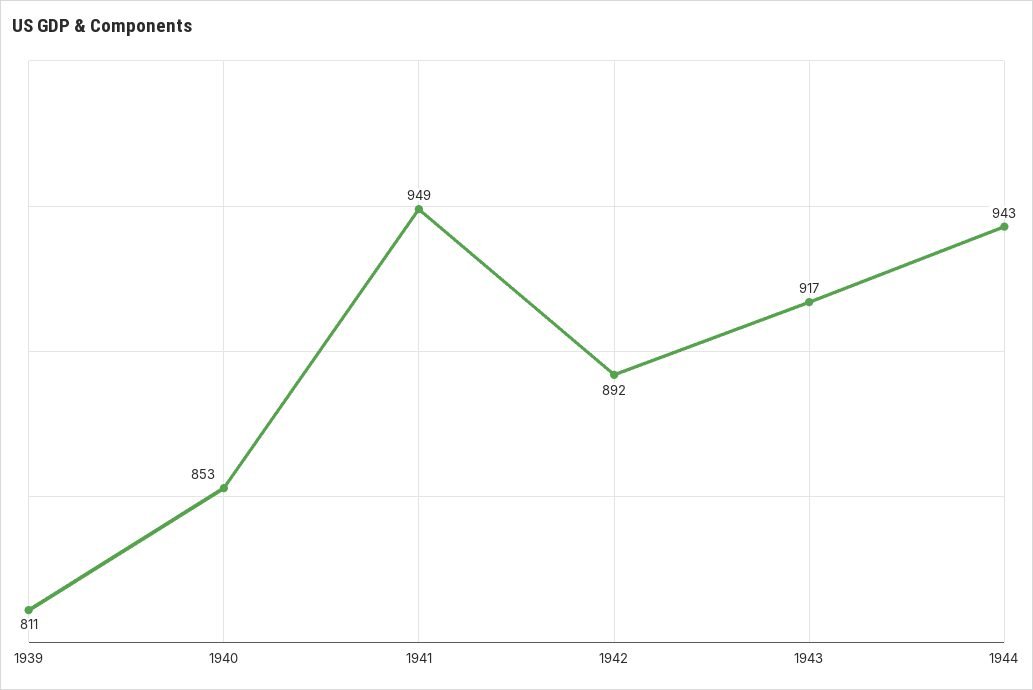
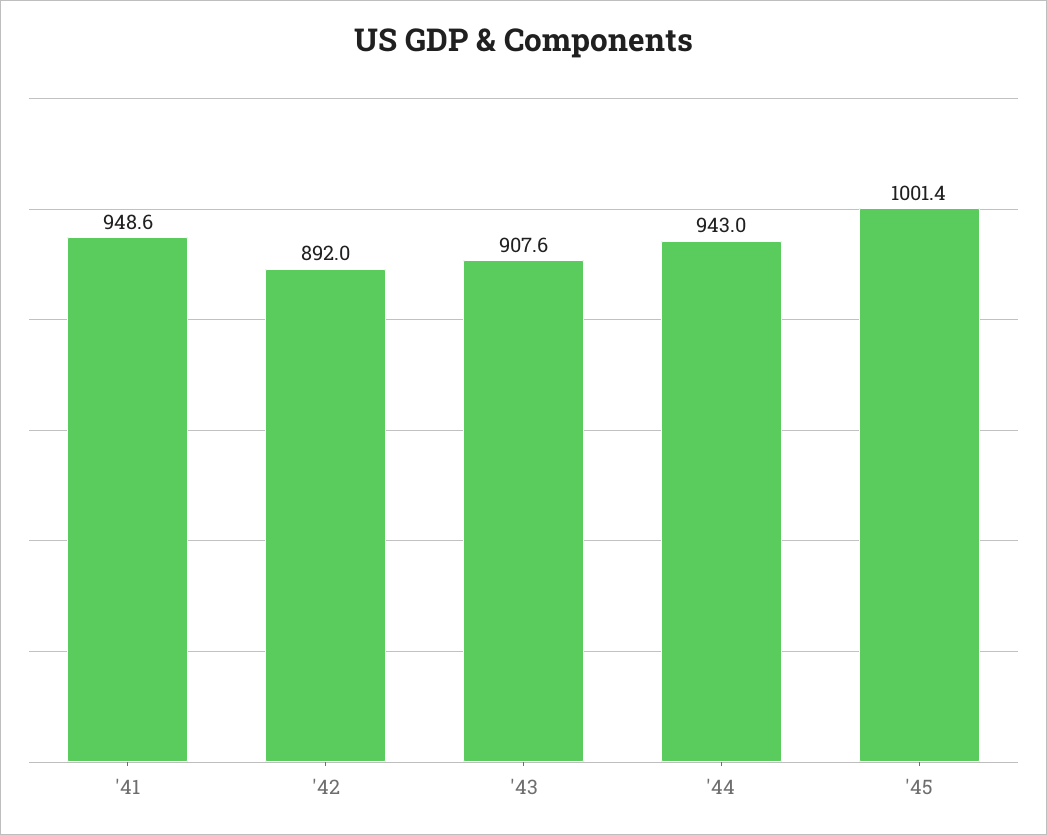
1939: 811 -> none
1940: 853 -> none
1943: 917 -> 907.6
'45: none -> 1001.4

